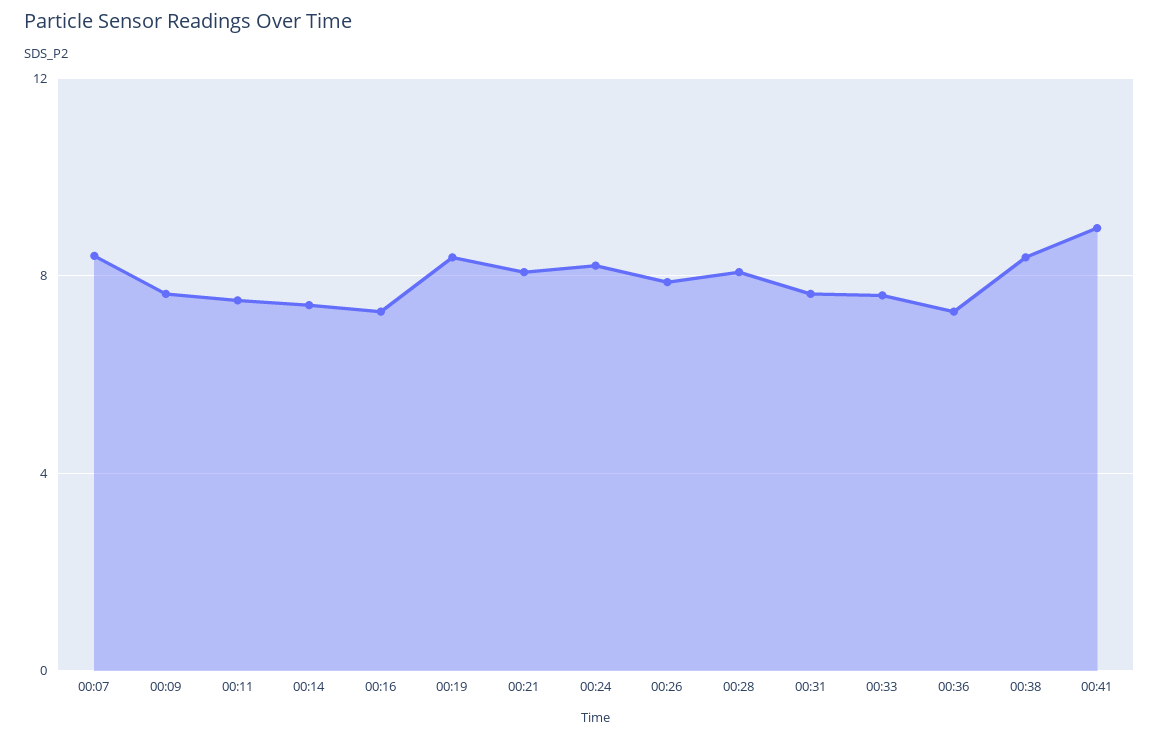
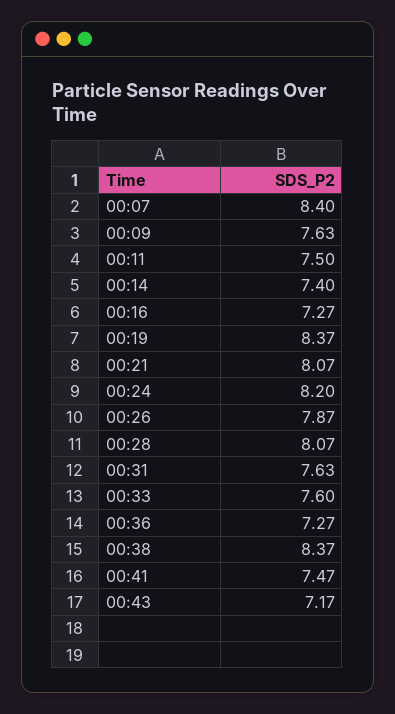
00:41: 9 -> 7.47
00:43: none -> 7.17

